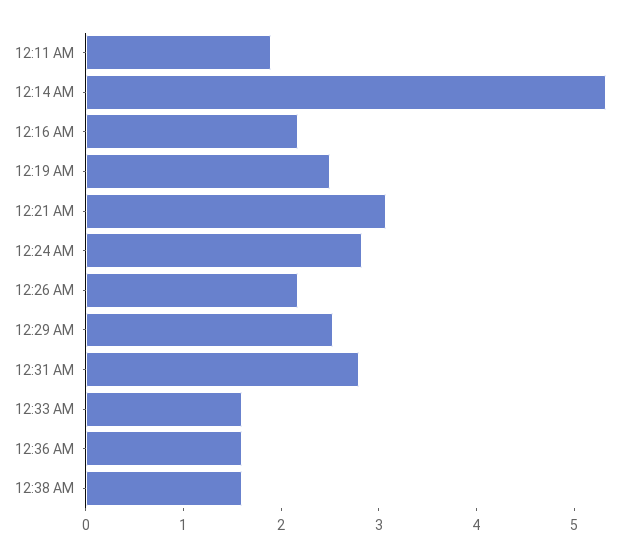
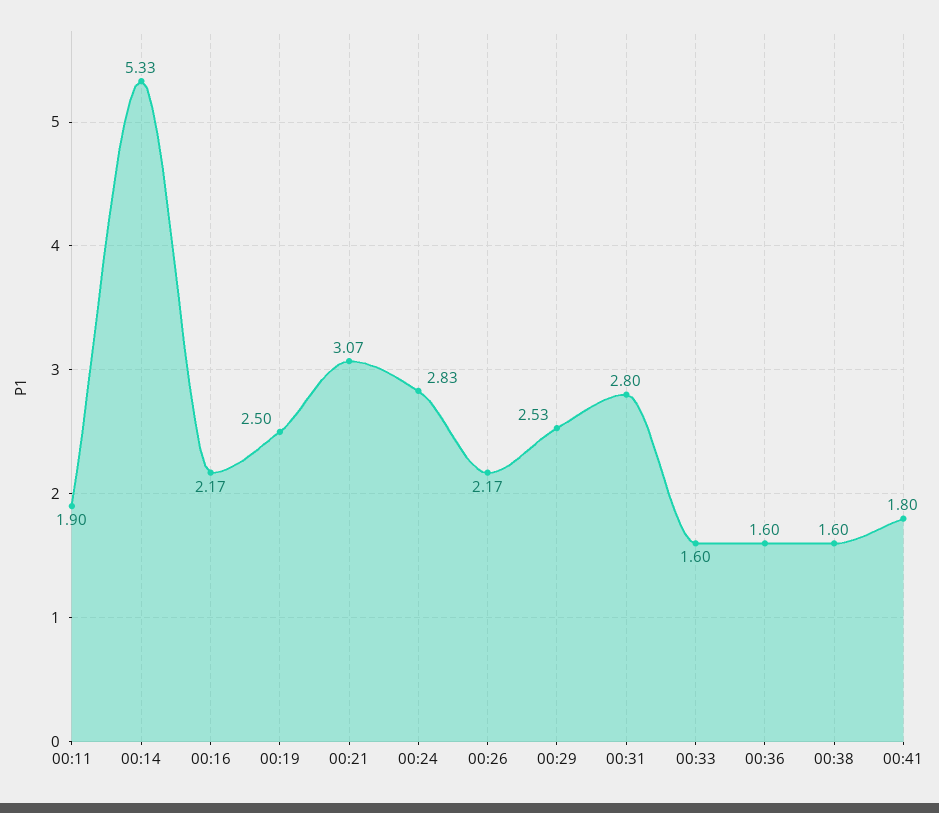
00:41: none -> 1.8

